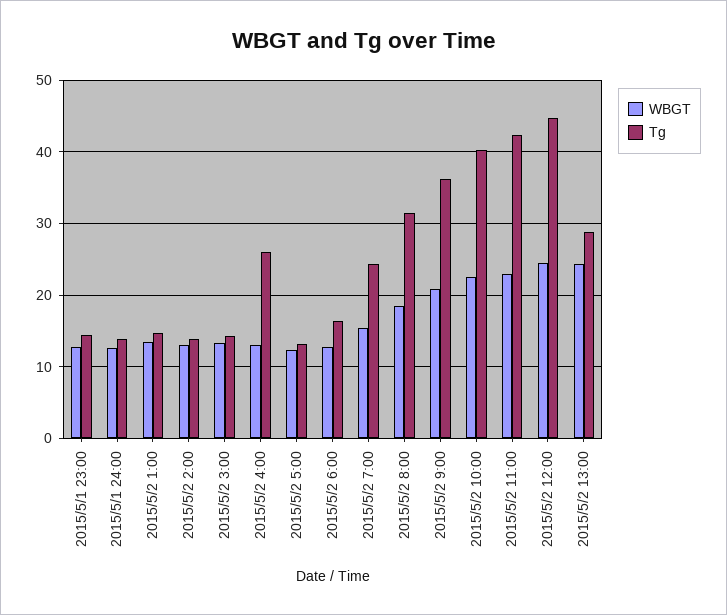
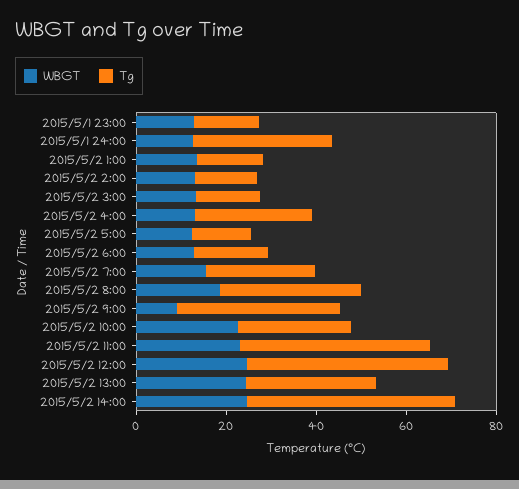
Tg, 2015/5/1 24:00: 14 -> 30
WBGT, 2015/5/2 9:00: 21 -> 10
Tg, 2015/5/2 10:00: 40 -> 25
WBGT, 2015/5/2 14:00: none -> 25
Tg, 2015/5/2 14:00: none -> 45

